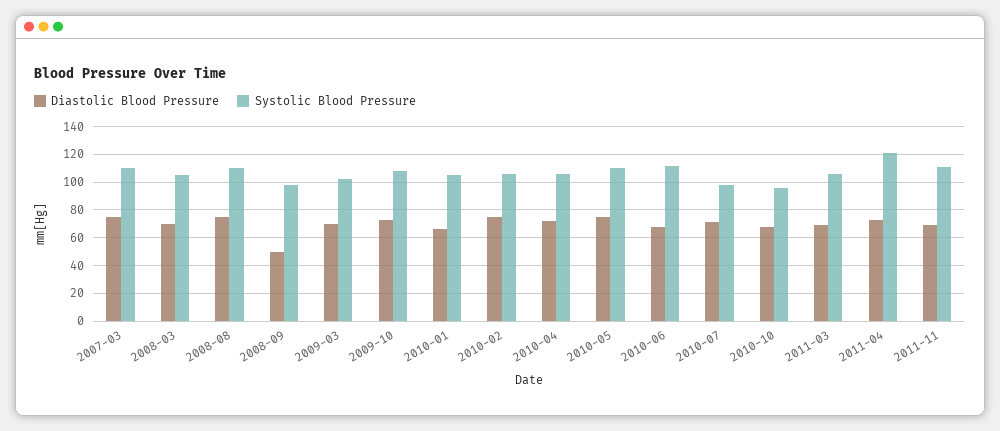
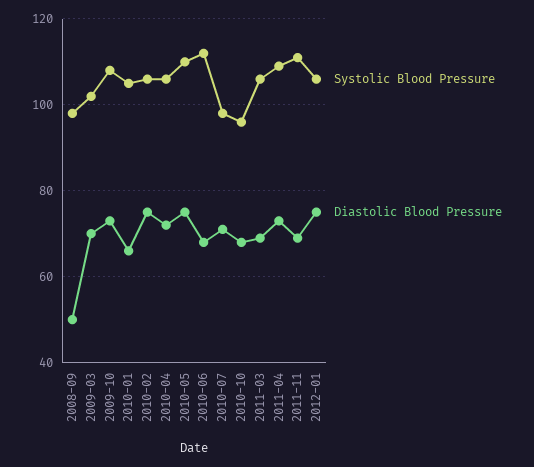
Diastolic Blood Pressure, 2007-03: 75 -> none
Systolic Blood Pressure, 2007-03: 110 -> none
Diastolic Blood Pressure, 2008-03: 70 -> none
Systolic Blood Pressure, 2008-03: 105 -> none
Diastolic Blood Pressure, 2008-08: 75 -> none
Systolic Blood Pressure, 2008-08: 110 -> none
Systolic Blood Pressure, 2011-04: 120 -> 110
Systolic Blood Pressure, 2012-01: none -> 105
Diastolic Blood Pressure, 2012-01: none -> 75

